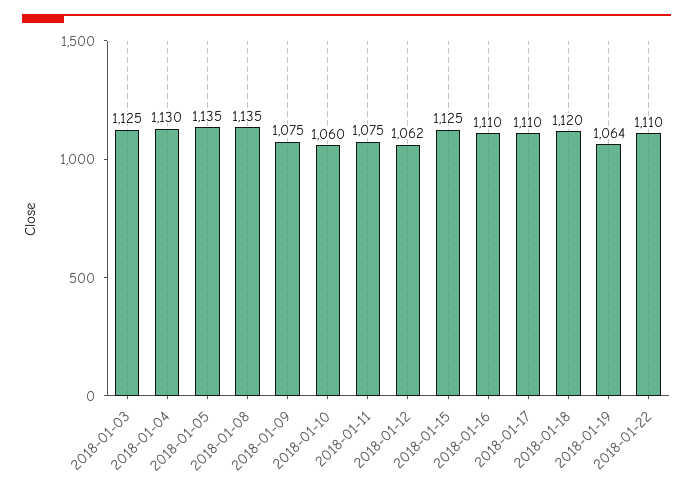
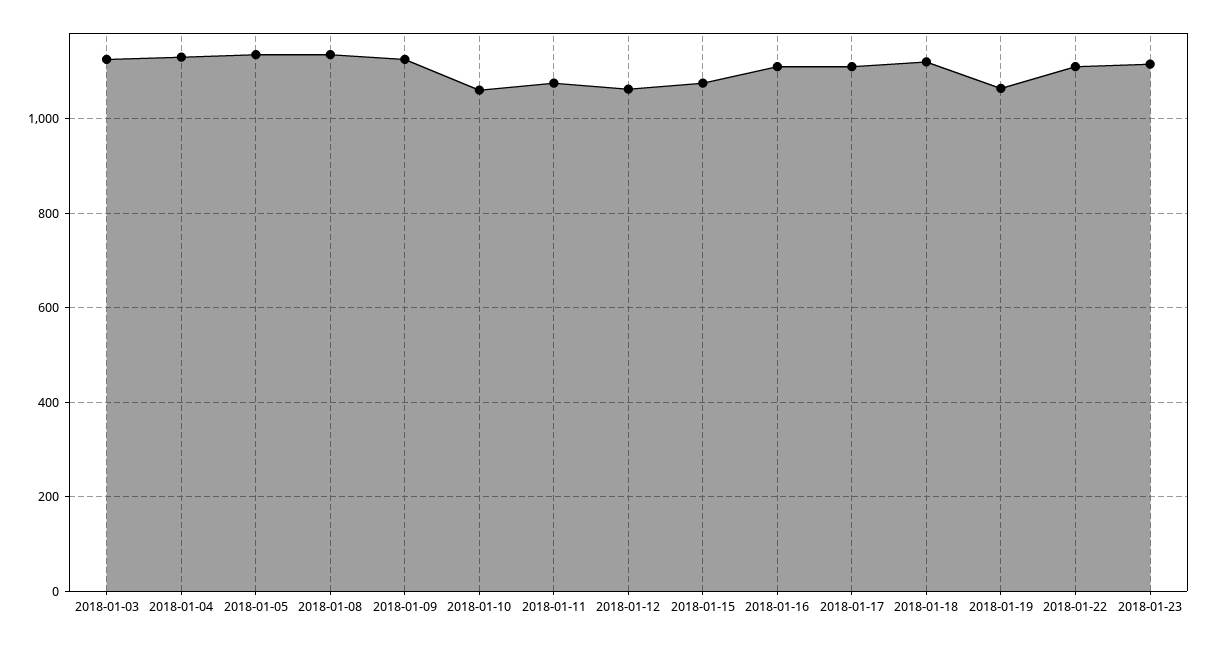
2018-01-09: 1075 -> 1120
2018-01-15: 1125 -> 1080
2018-01-23: none -> 1120

